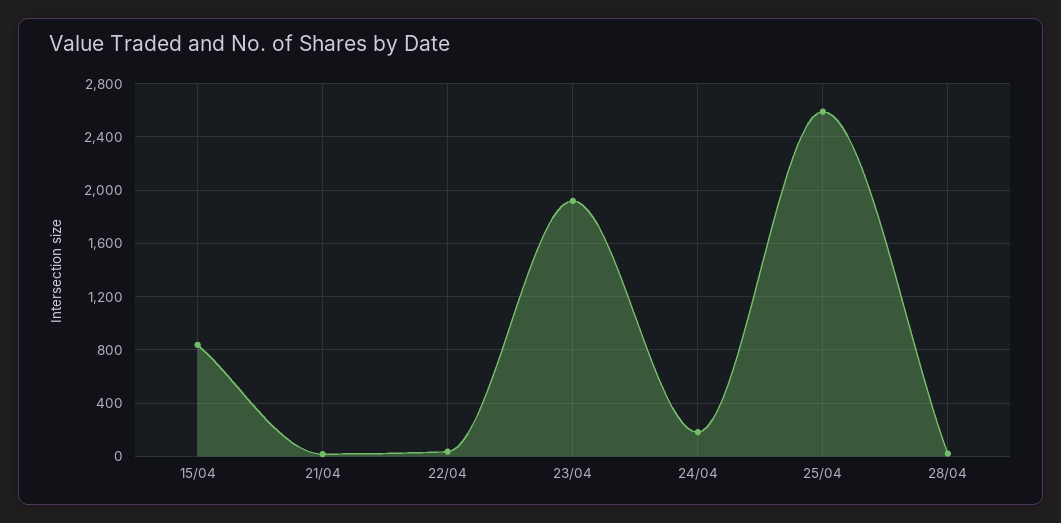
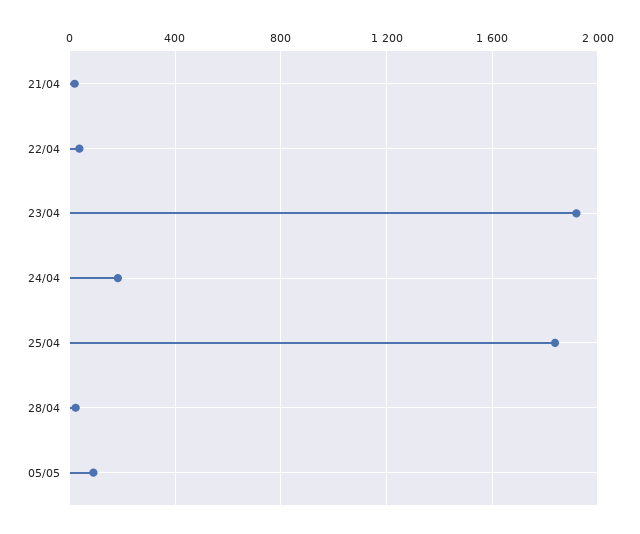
15/04: 850 -> none
25/04: 2600 -> 1850
05/05: none -> 100

